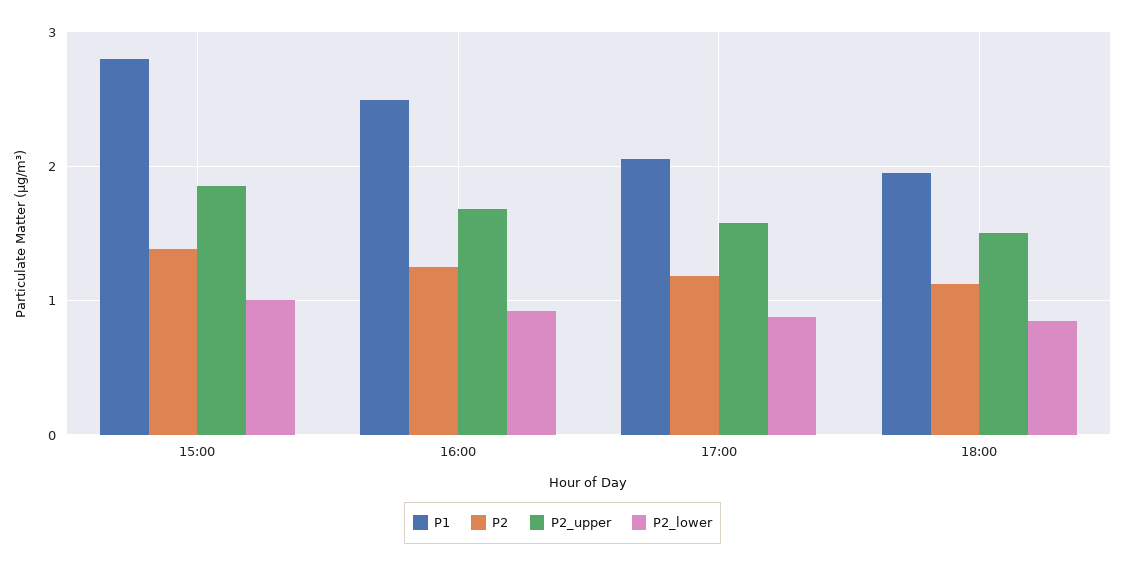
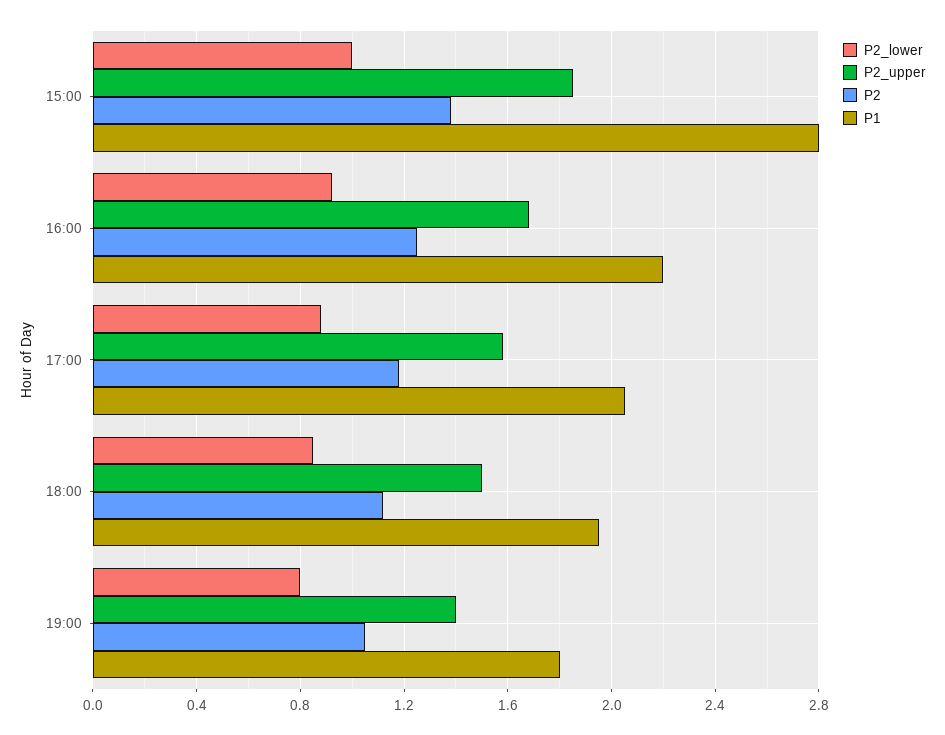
P1, 16:00: 2.5 -> 2.2
P2_lower, 19:00: none -> 0.8
P2_upper, 19:00: none -> 1.4
P2, 19:00: none -> 1.05
P1, 19:00: none -> 1.8

